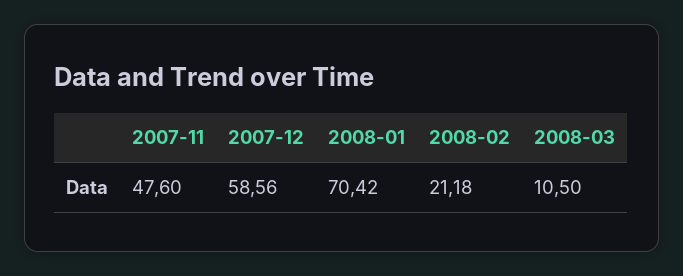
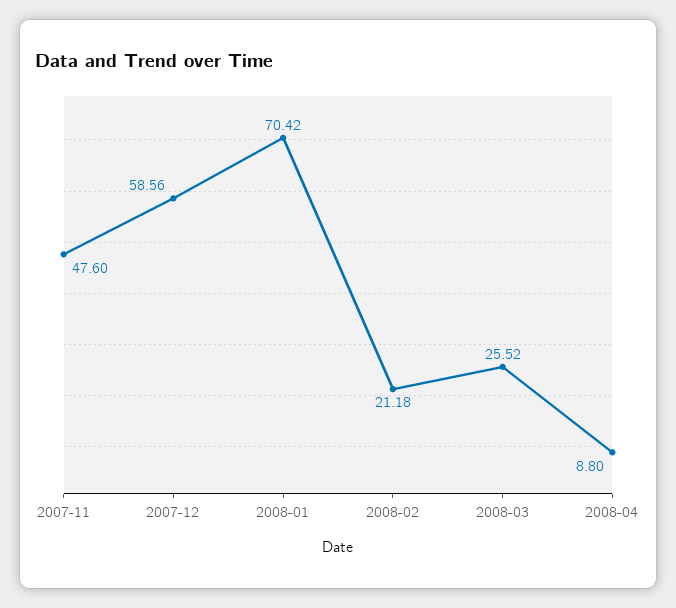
2008-03: 10.5 -> 25.52
2008-04: none -> 8.8

